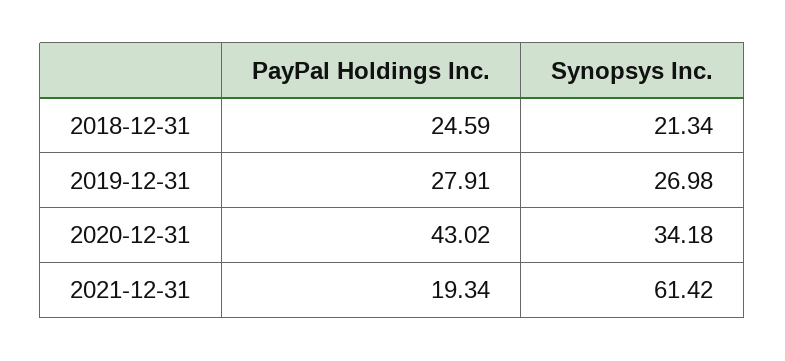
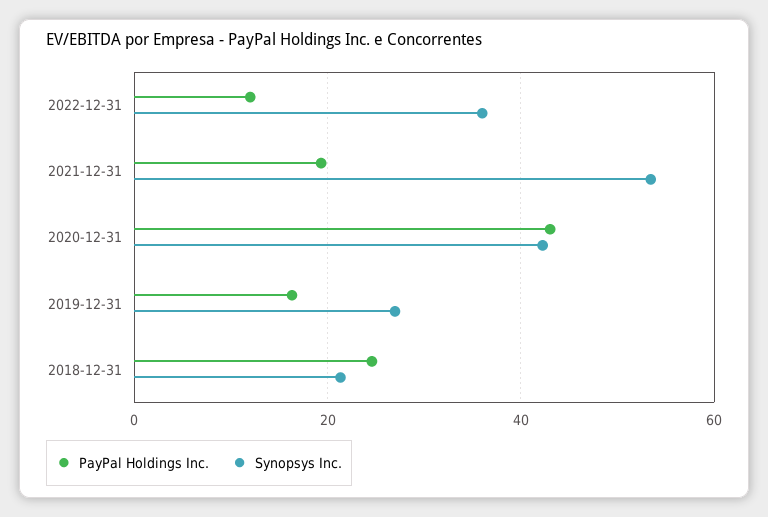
PayPal Holdings Inc., 2019-12-31: 27.91 -> 16
Synopsys Inc., 2020-12-31: 34.18 -> 42
Synopsys Inc., 2021-12-31: 61.42 -> 54
PayPal Holdings Inc., 2022-12-31: none -> 12
Synopsys Inc., 2022-12-31: none -> 36

